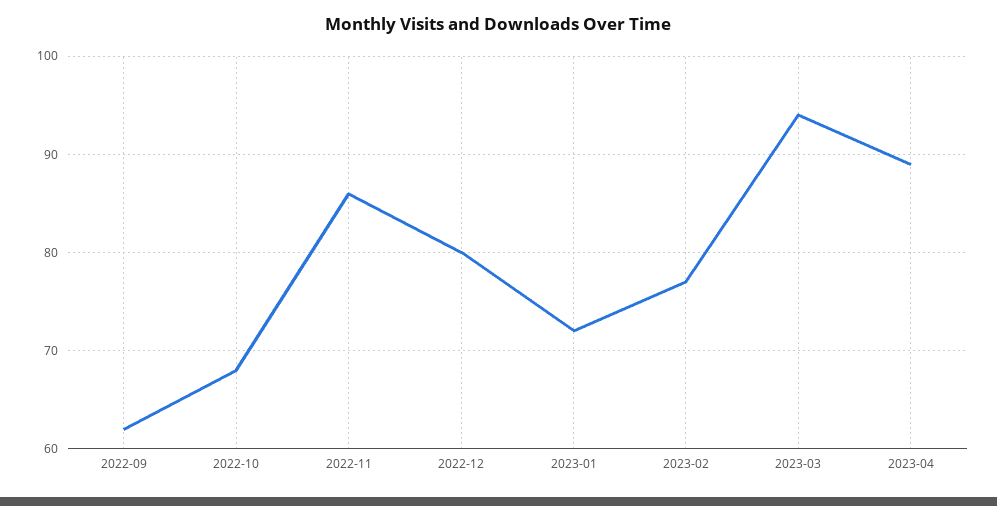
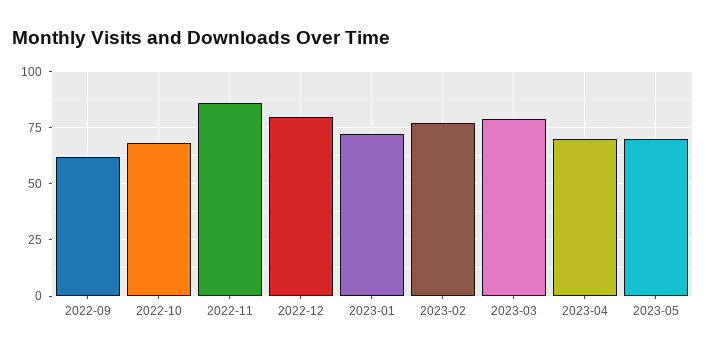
2023-03: 94 -> 80
2023-04: 89 -> 70
2023-05: none -> 70

